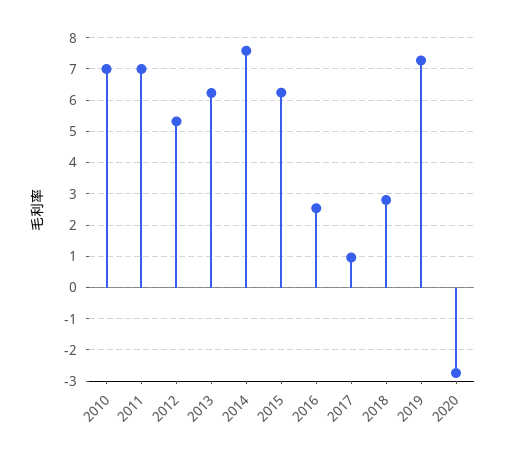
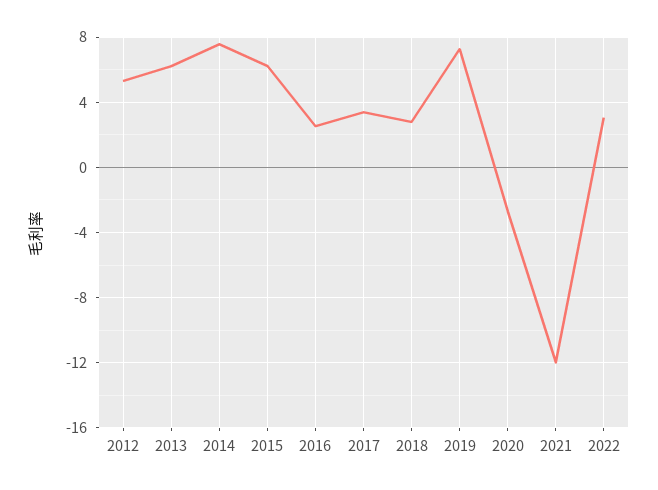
2010: 7 -> none
2011: 7 -> none
2017: 1 -> 3.5
2021: none -> -12
2022: none -> 3

